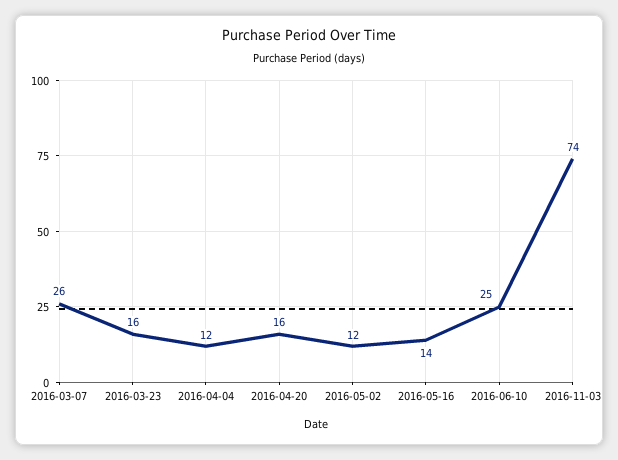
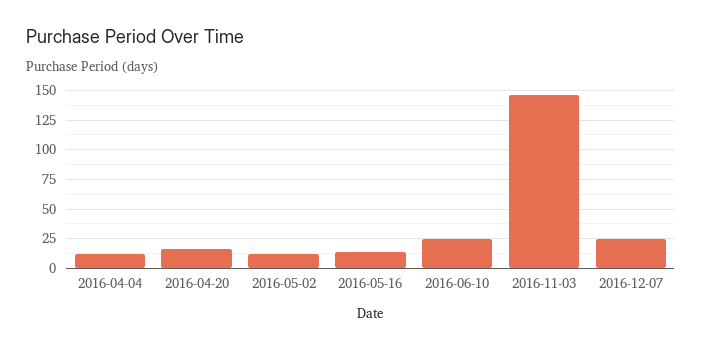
2016-03-07: 26 -> none
2016-03-23: 16 -> none
2016-11-03: 74 -> 150
2016-12-07: none -> 25

